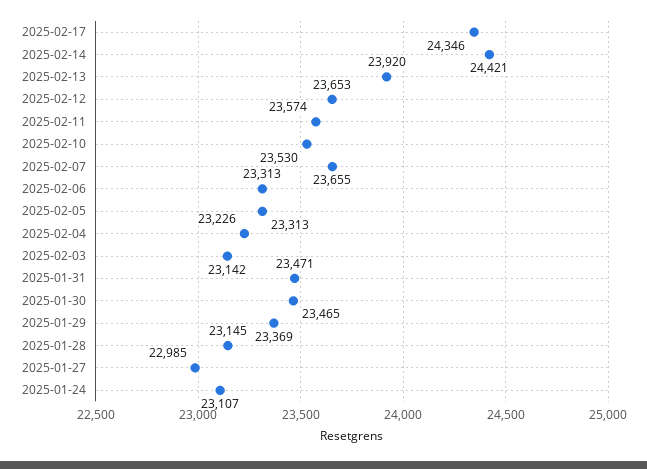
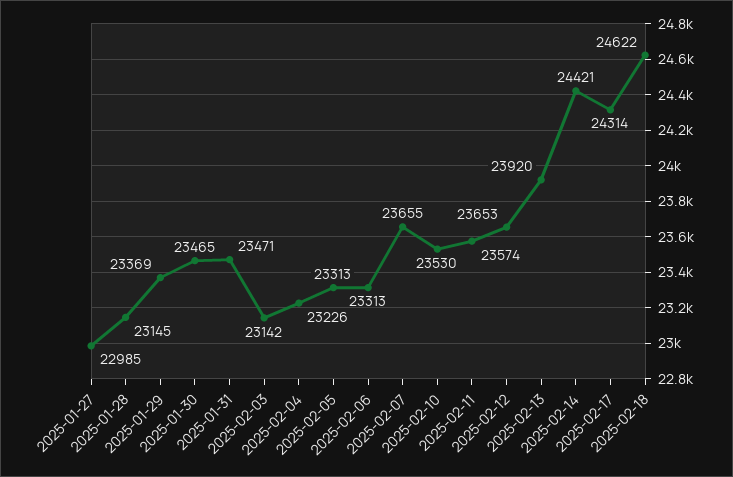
2025-02-17: 24346 -> 24314
2025-01-24: 23107 -> none
2025-02-18: none -> 24622

